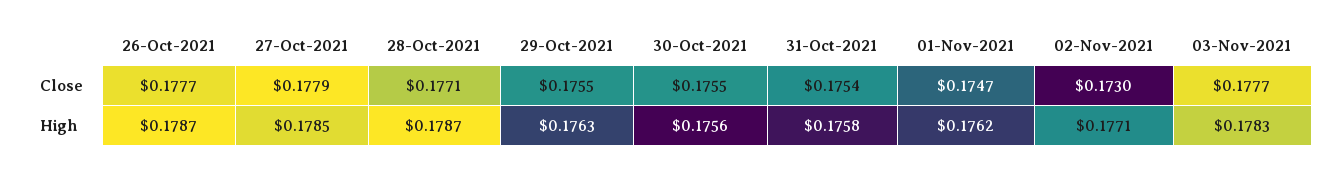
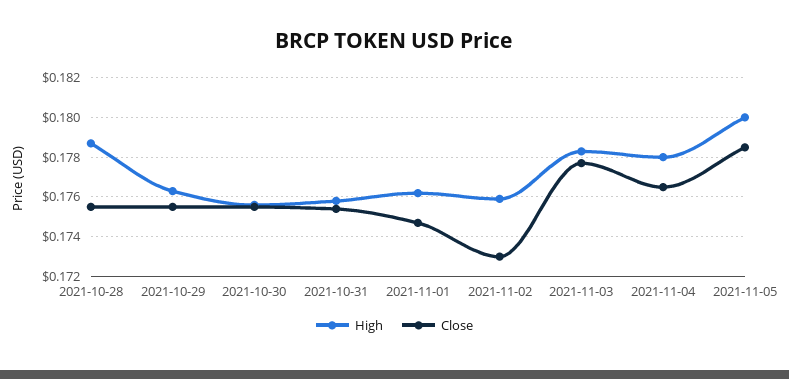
Close, 26-Oct-2021: 0.1777 -> none
Close, 27-Oct-2021: 0.1779 -> none
Close, 28-Oct-2021: 0.1771 -> 0.1755
High, 26-Oct-2021: 0.1787 -> none
High, 27-Oct-2021: 0.1785 -> none
High, 02-Nov-2021: 0.1771 -> 0.176
High, 2021-11-04: none -> 0.178
Close, 2021-11-04: none -> 0.1765
High, 2021-11-05: none -> 0.18
Close, 2021-11-05: none -> 0.1785

